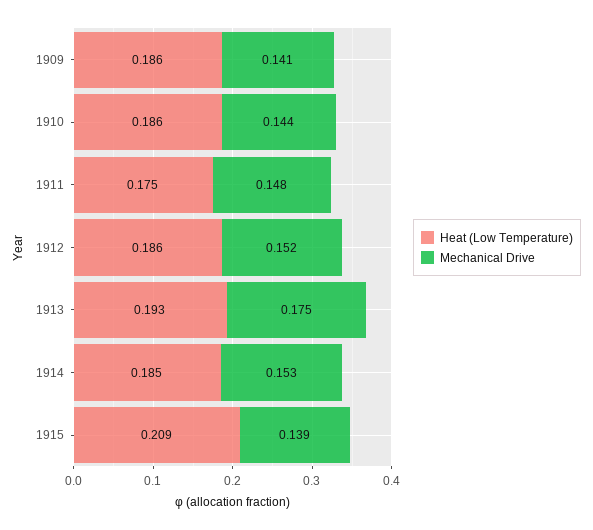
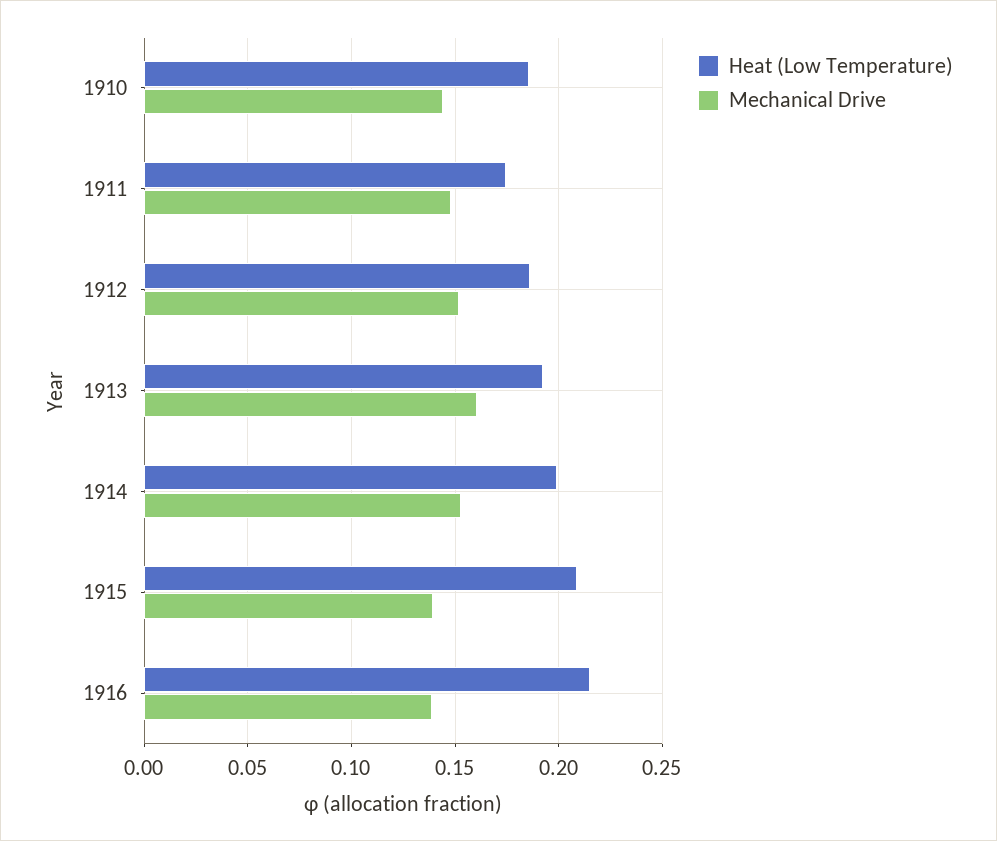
Heat (Low Temperature), 1909: 0.186 -> none
Mechanical Drive, 1909: 0.141 -> none
Mechanical Drive, 1913: 0.175 -> 0.16
Heat (Low Temperature), 1914: 0.185 -> 0.2
Heat (Low Temperature), 1916: none -> 0.215
Mechanical Drive, 1916: none -> 0.14

